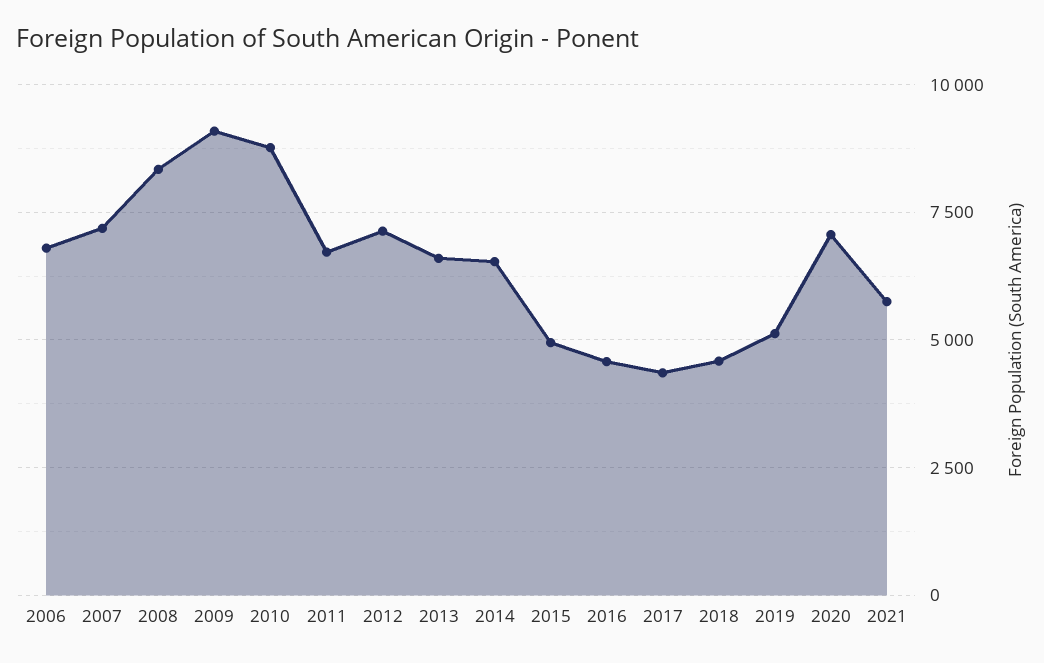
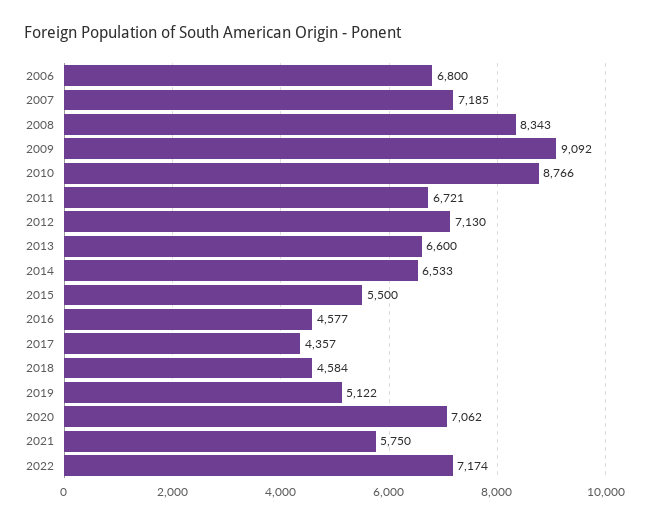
2015: 5000 -> 5500
2022: none -> 7174

